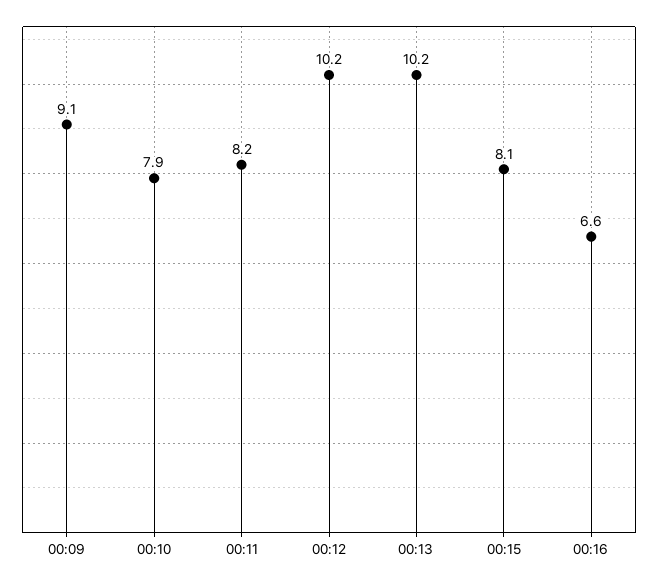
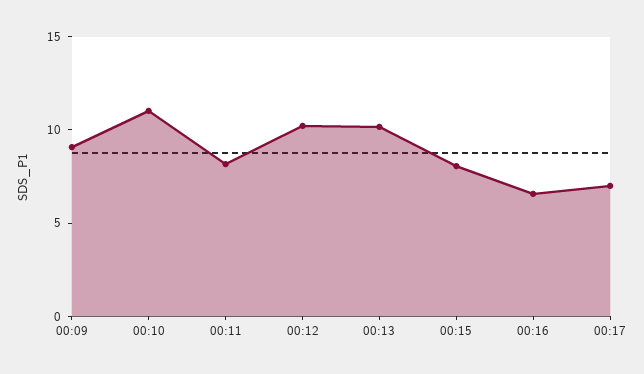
00:10: 7.9 -> 11
00:17: none -> 7

